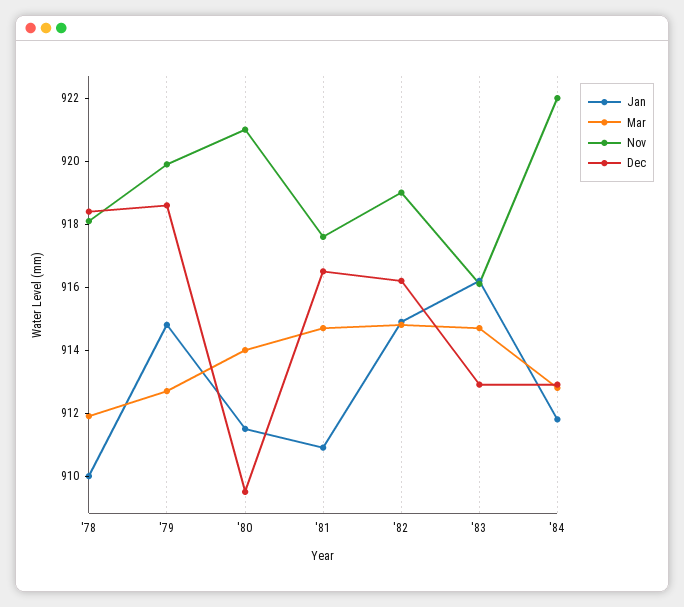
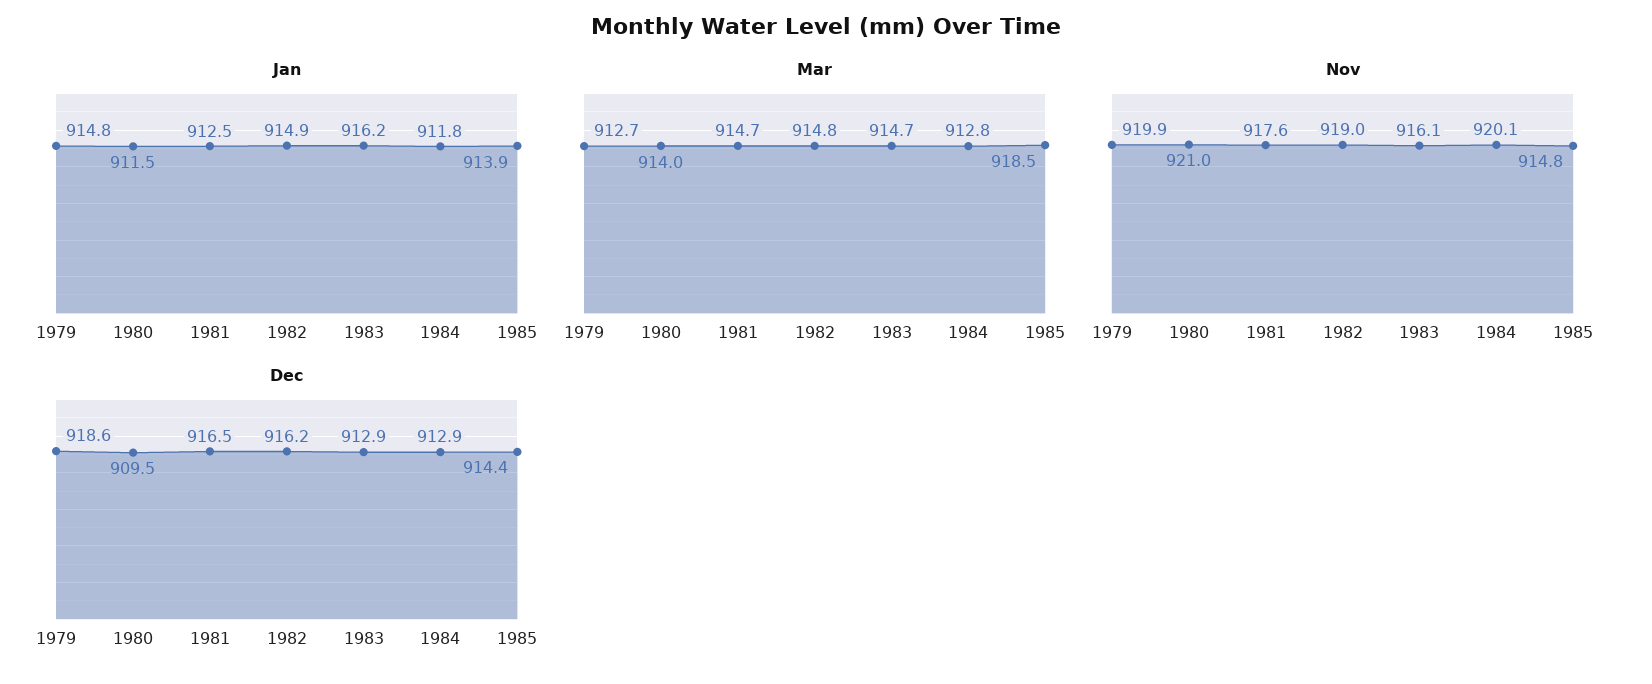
Jan, '78: 910 -> none
Mar, '78: 912 -> none
Nov, '78: 918 -> none
Dec, '78: 918.5 -> none
Jan, '81: 911 -> 912.5
Nov, '84: 922 -> 920.1
Jan, 1985: none -> 913.9
Mar, 1985: none -> 918.5
Nov, 1985: none -> 914.8
Dec, 1985: none -> 914.4

